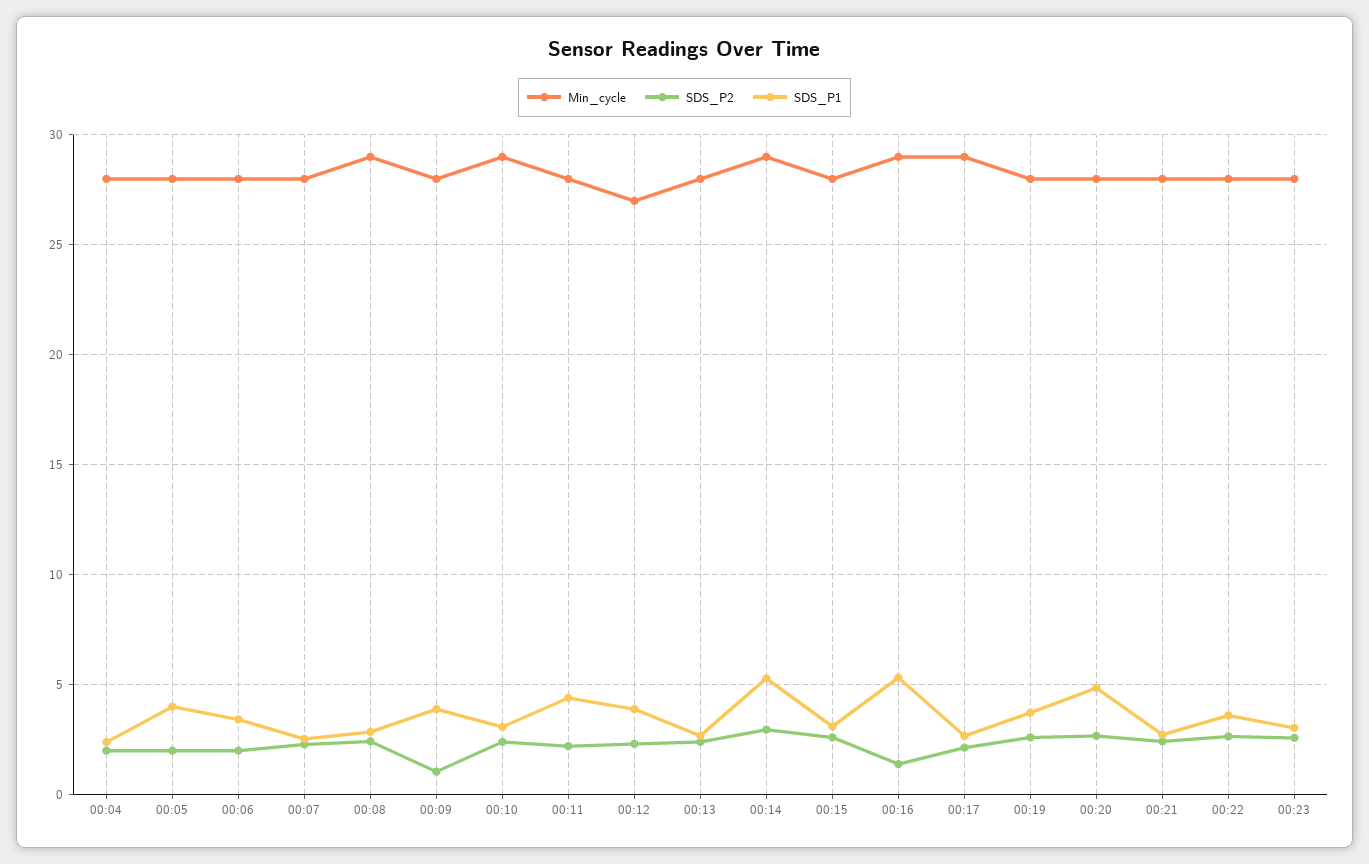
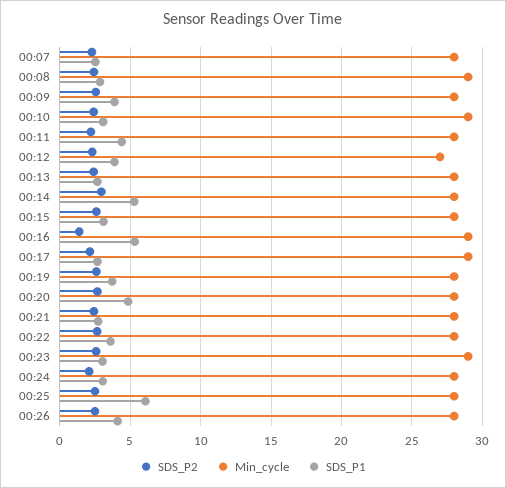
Min_cycle, 00:04: 28 -> none
SDS_P2, 00:04: 2 -> none
SDS_P1, 00:04: 2.5 -> none
Min_cycle, 00:05: 28 -> none
SDS_P2, 00:05: 2 -> none
SDS_P1, 00:05: 4 -> none
Min_cycle, 00:06: 28 -> none
SDS_P2, 00:06: 2 -> none
SDS_P1, 00:06: 3.5 -> none
SDS_P2, 00:09: 1 -> 2.5
Min_cycle, 00:14: 29 -> 28
Min_cycle, 00:23: 28 -> 29
SDS_P2, 00:24: none -> 2
Min_cycle, 00:24: none -> 28
SDS_P1, 00:24: none -> 3
SDS_P2, 00:25: none -> 2.5
Min_cycle, 00:25: none -> 28
SDS_P1, 00:25: none -> 6
SDS_P2, 00:26: none -> 2.5
Min_cycle, 00:26: none -> 28
SDS_P1, 00:26: none -> 4

